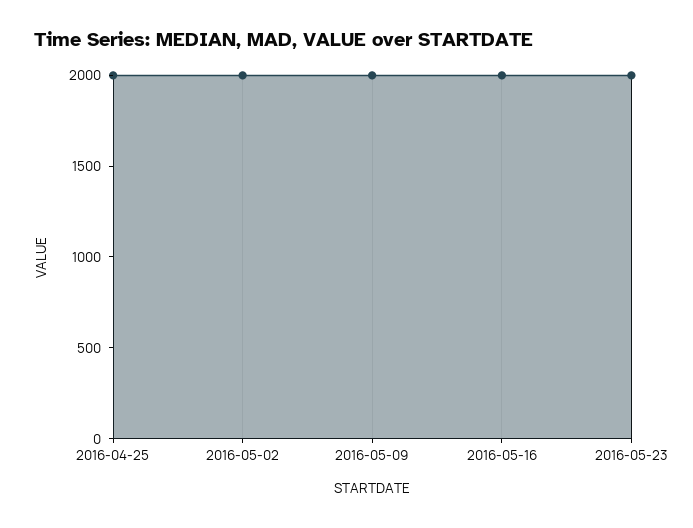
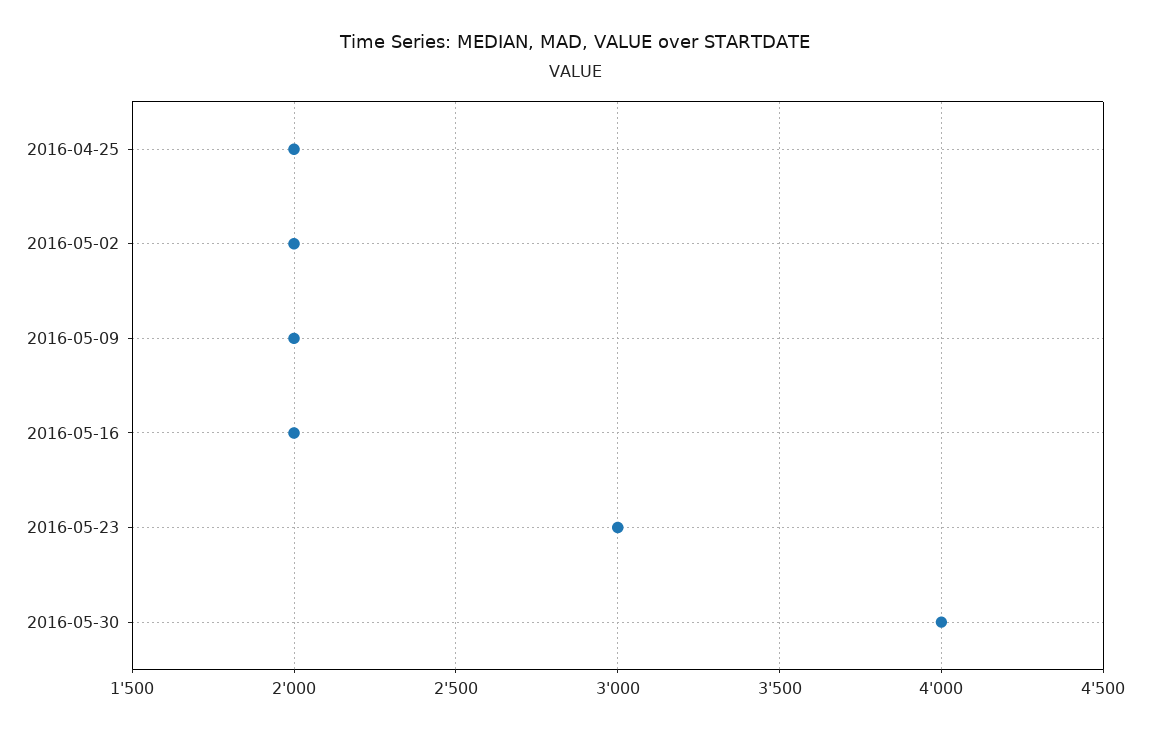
2016-05-23: 2000 -> 3000
2016-05-30: none -> 4000

